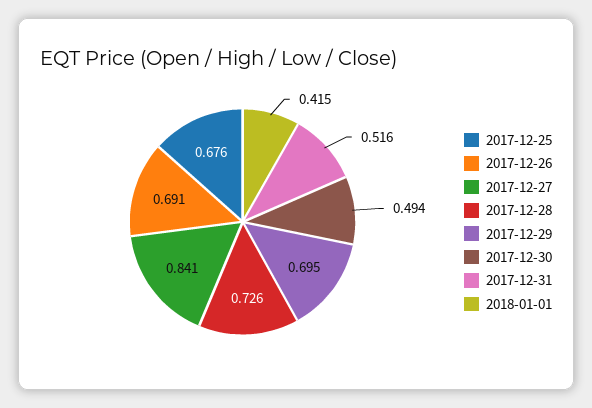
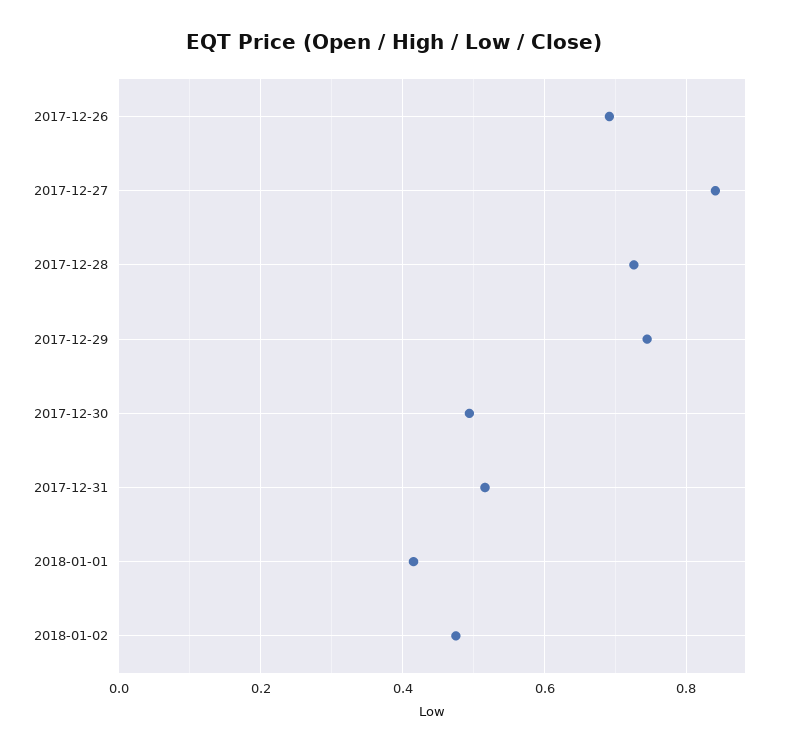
2017-12-25: 0.676 -> none
2017-12-29: 0.695 -> 0.74
2018-01-02: none -> 0.48

